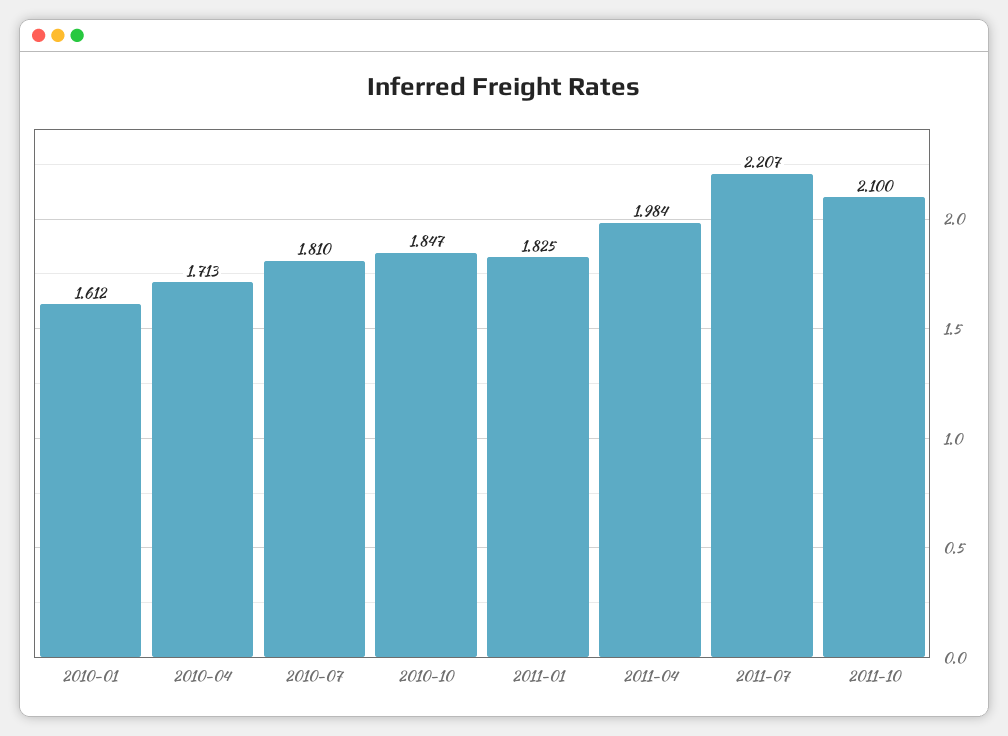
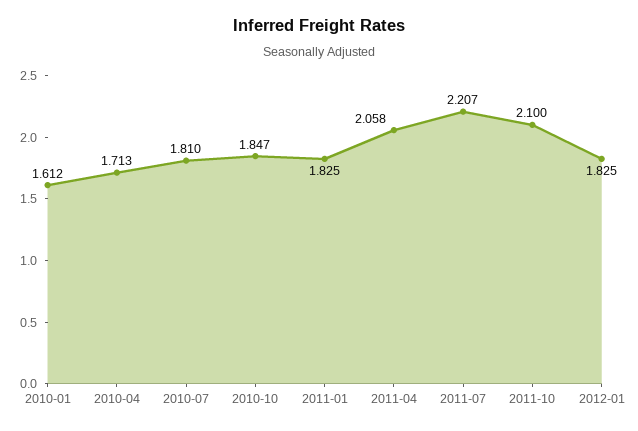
2011-04: 1.984 -> 2.058
2012-01: none -> 1.825

